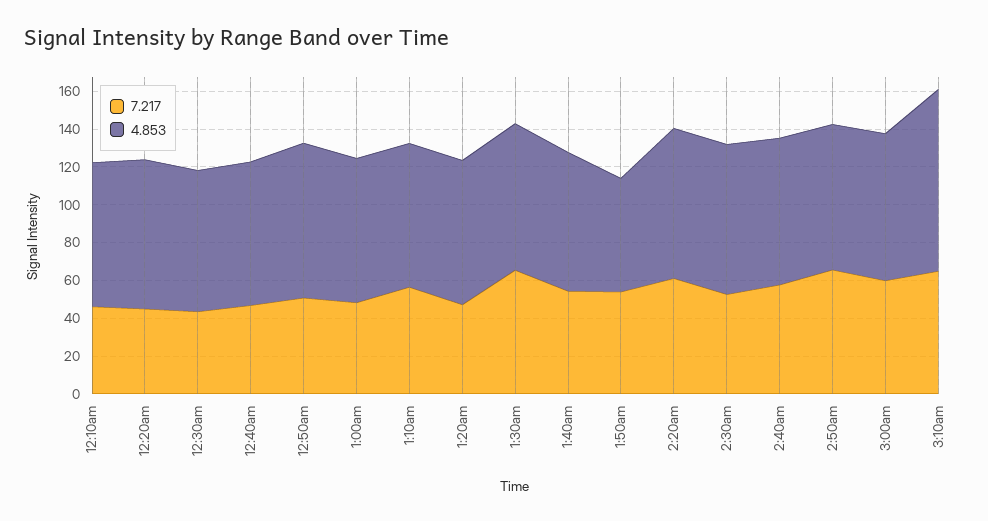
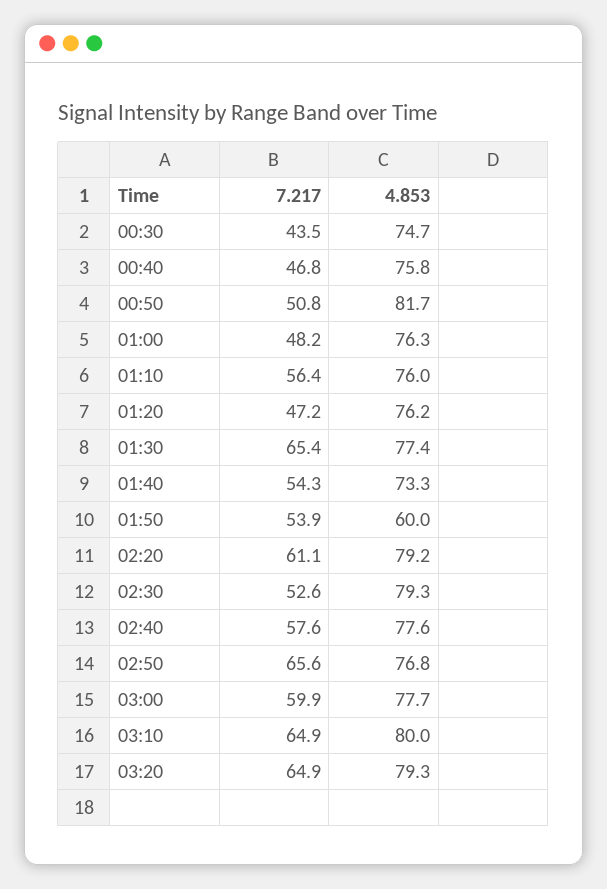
7.217, 12:10am: 45 -> none
4.853, 12:10am: 75 -> none
7.217, 12:20am: 45 -> none
4.853, 12:20am: 80 -> none
4.853, 3:10am: 95 -> 80
7.217, 03:20: none -> 64.9
4.853, 03:20: none -> 79.3

